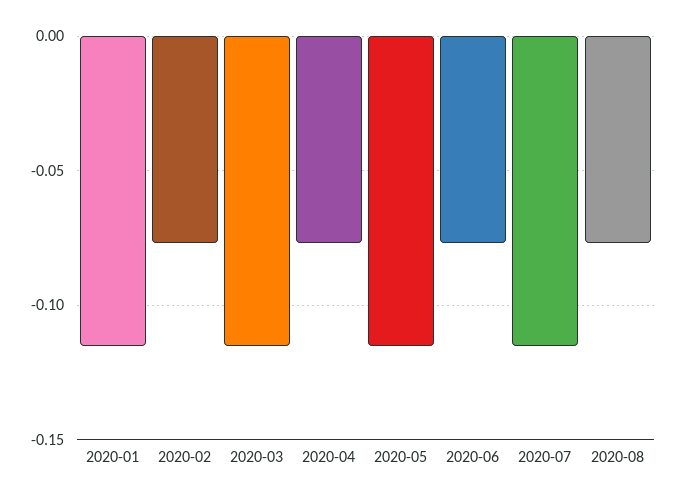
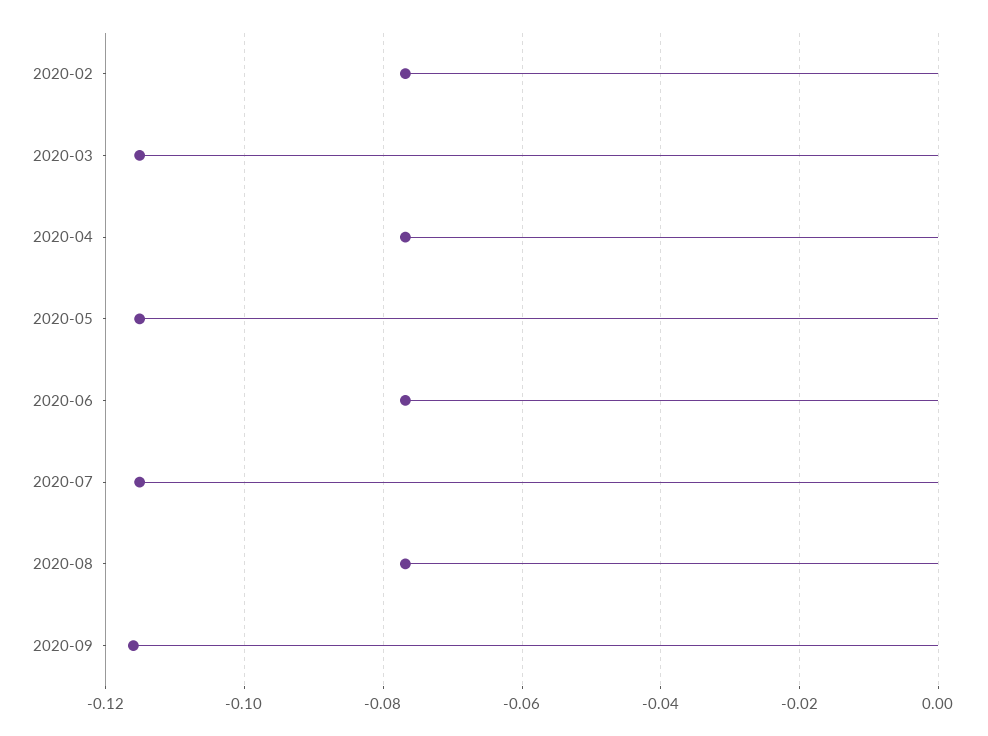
2020-01: -0.115 -> none
2020-09: none -> -0.116

